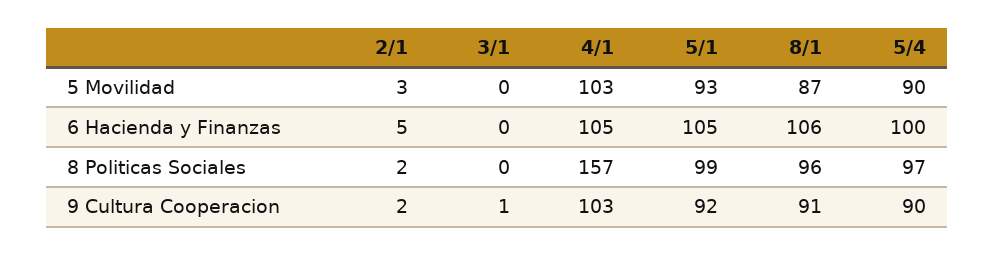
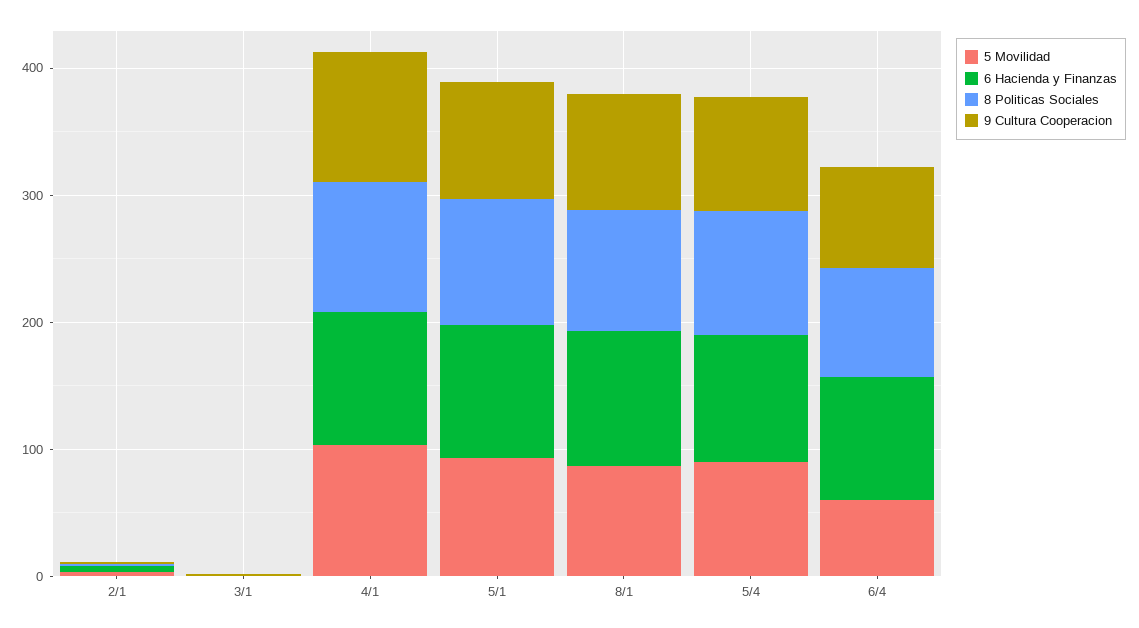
8 Politicas Sociales, 4/1: 157 -> 100
5 Movilidad, 6/4: none -> 60
6 Hacienda y Finanzas, 6/4: none -> 100
8 Politicas Sociales, 6/4: none -> 80
9 Cultura Cooperacion, 6/4: none -> 80

